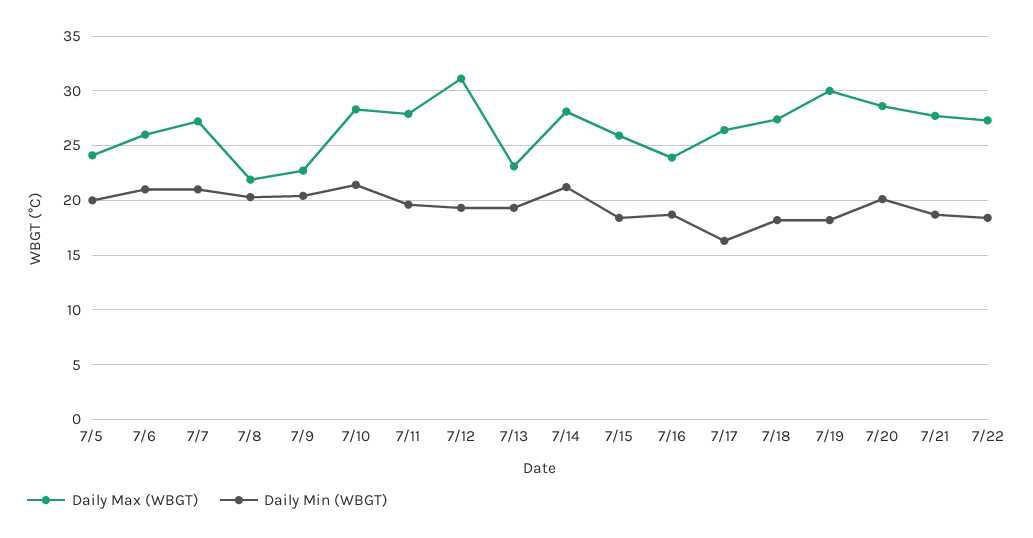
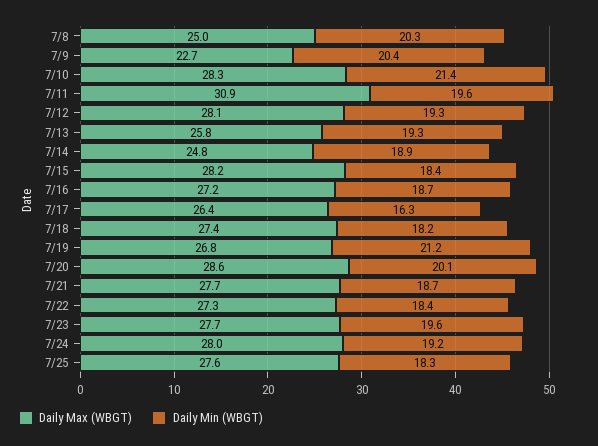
Daily Max (WBGT), 7/5: 24 -> none
Daily Min (WBGT), 7/5: 20 -> none
Daily Max (WBGT), 7/6: 26 -> none
Daily Min (WBGT), 7/6: 21 -> none
Daily Max (WBGT), 7/7: 27 -> none
Daily Min (WBGT), 7/7: 21 -> none
Daily Max (WBGT), 7/8: 22 -> 25
Daily Max (WBGT), 7/11: 28 -> 30.9
Daily Max (WBGT), 7/12: 31 -> 28.1
Daily Max (WBGT), 7/13: 23 -> 25.8
Daily Max (WBGT), 7/14: 28 -> 24.8
Daily Min (WBGT), 7/14: 21 -> 18.9
Daily Max (WBGT), 7/15: 26 -> 28.2
Daily Max (WBGT), 7/16: 24 -> 27.2
Daily Max (WBGT), 7/19: 30 -> 26.8
Daily Min (WBGT), 7/19: 18 -> 21.2
Daily Max (WBGT), 7/23: none -> 27.7
Daily Min (WBGT), 7/23: none -> 19.6
Daily Max (WBGT), 7/24: none -> 28
Daily Min (WBGT), 7/24: none -> 19.2
Daily Max (WBGT), 7/25: none -> 27.6
Daily Min (WBGT), 7/25: none -> 18.3

